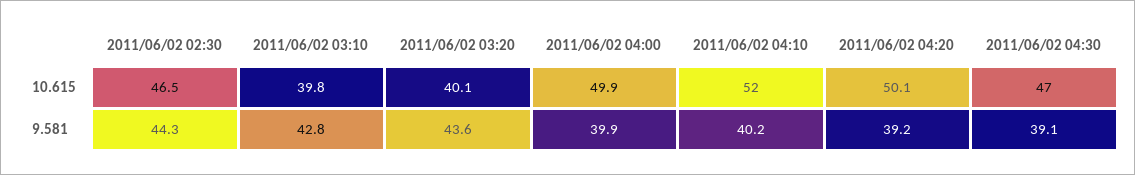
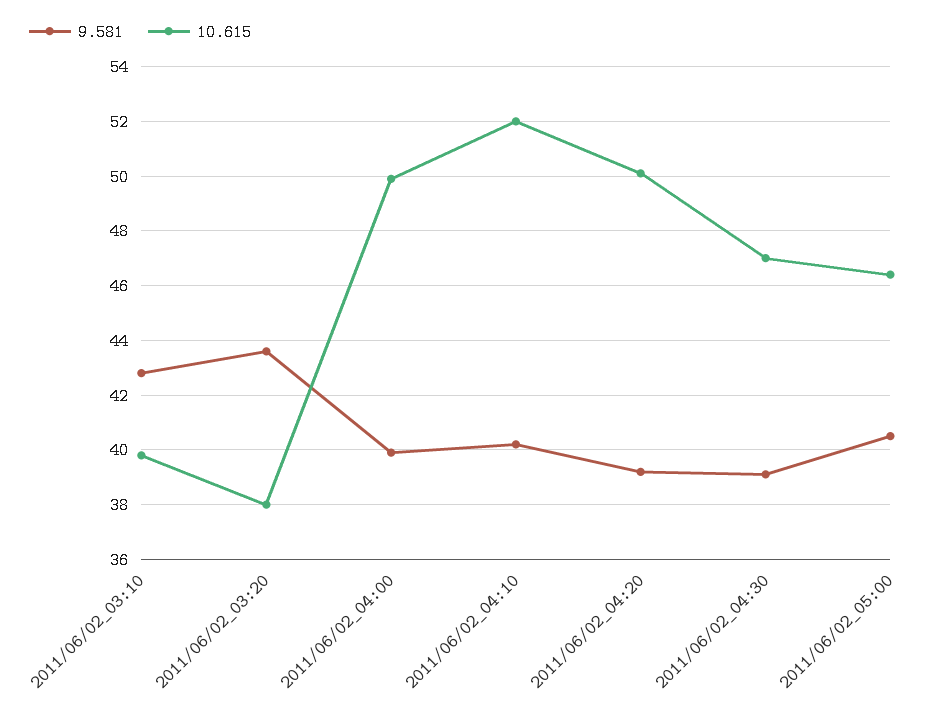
10.615, 2011/06/02 02:30: 46.5 -> none
10.615, 2011/06/02 03:20: 40.1 -> 38
9.581, 2011/06/02 02:30: 44.3 -> none
9.581, 2011/06/02_05:00: none -> 40.5
10.615, 2011/06/02_05:00: none -> 46.5

